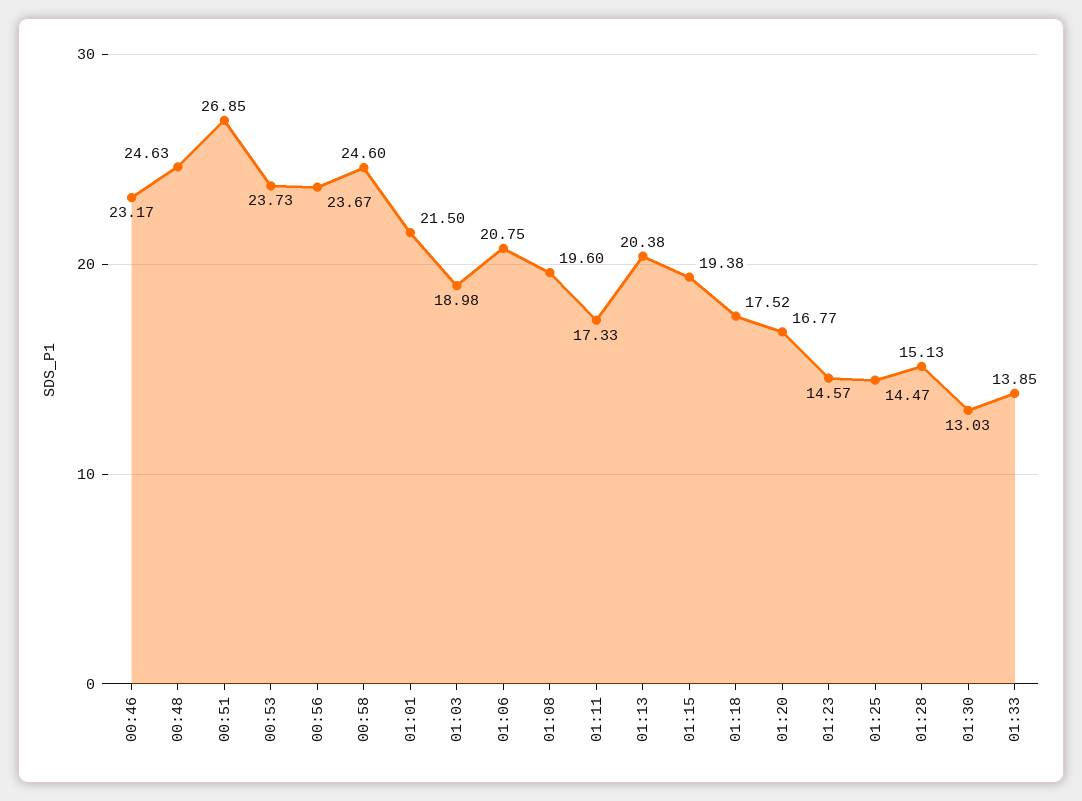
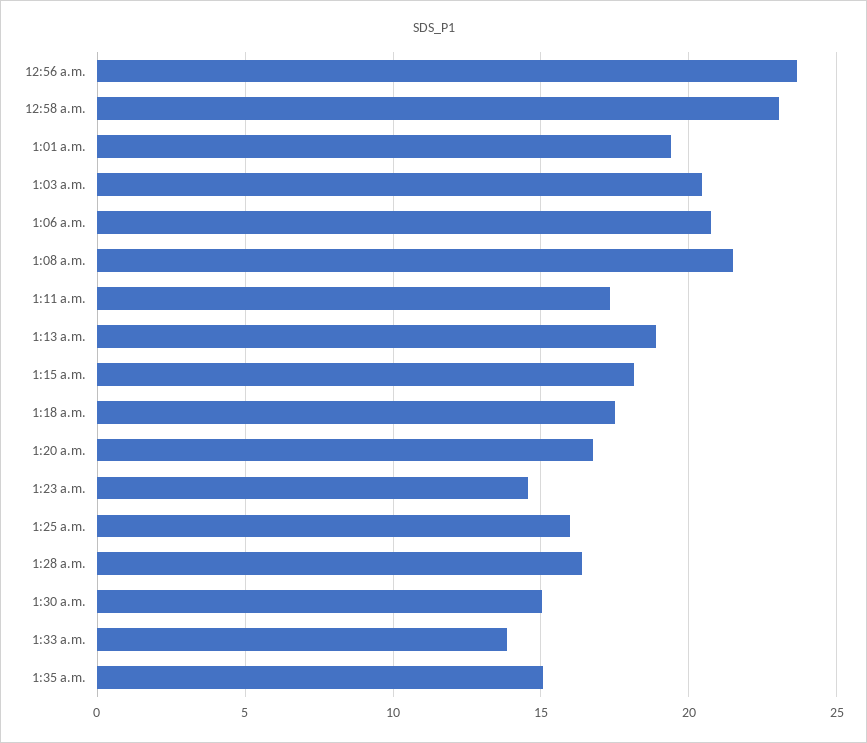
00:46: 23.17 -> none
00:48: 24.63 -> none
00:51: 26.85 -> none
00:53: 23.73 -> none
00:58: 24.6 -> 23
01:01: 21.5 -> 19.5
01:03: 18.98 -> 20.5
01:08: 19.6 -> 21.5
01:13: 20.38 -> 19
01:15: 19.38 -> 18
01:25: 14.47 -> 16
01:28: 15.13 -> 16.5
01:30: 13.03 -> 15
1:35 a.m.: none -> 15

